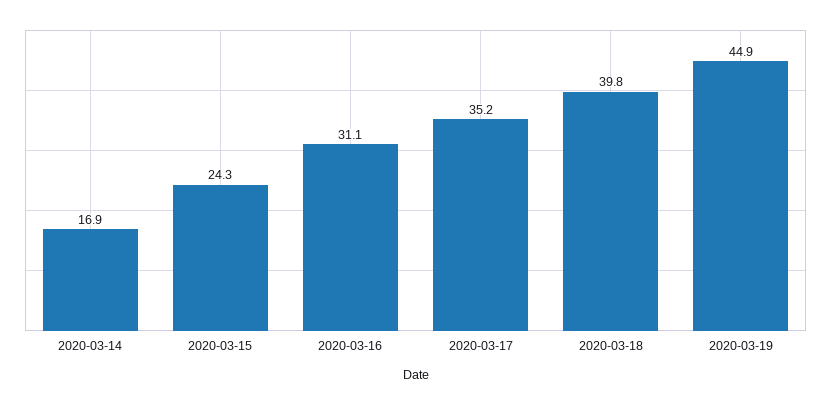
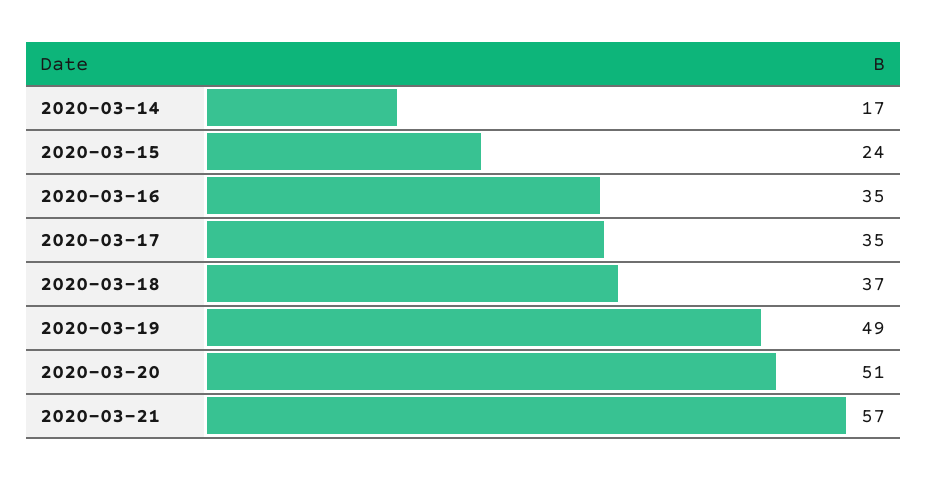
2020-03-16: 31.1 -> 35
2020-03-18: 39.8 -> 37
2020-03-19: 44.9 -> 49
2020-03-20: none -> 51
2020-03-21: none -> 57

